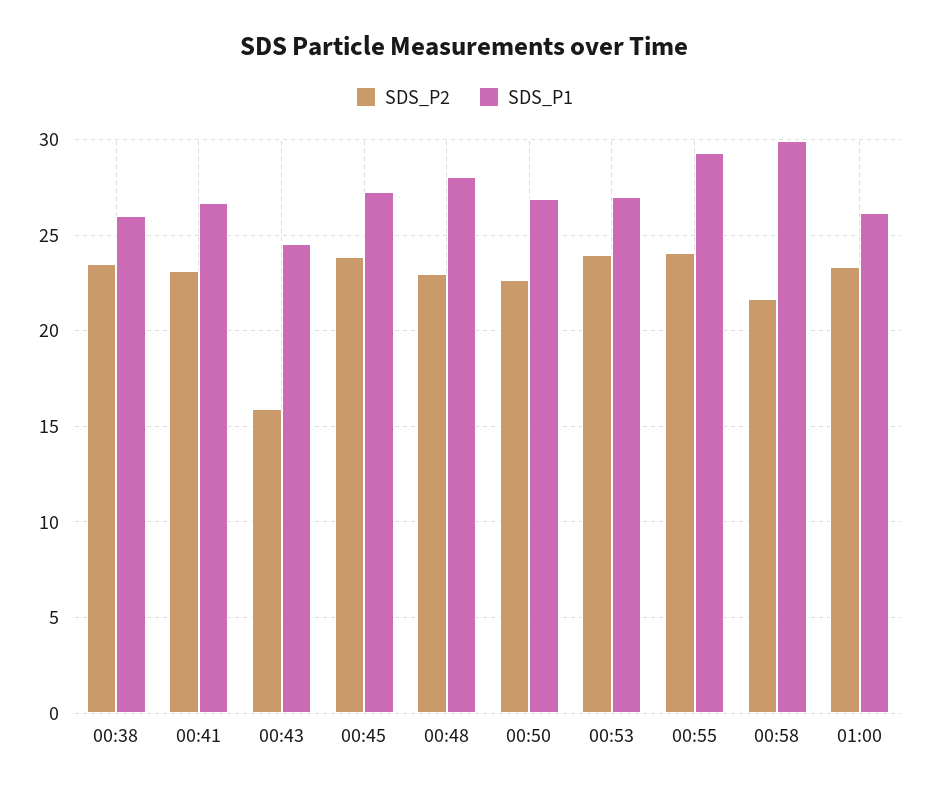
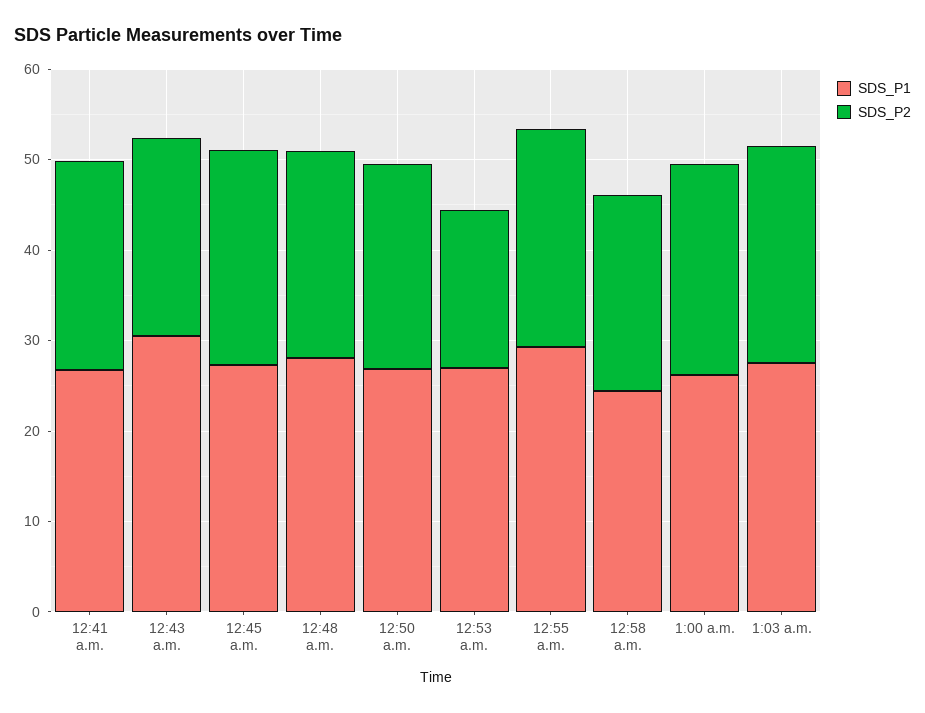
SDS_P2, 00:38: 23.5 -> none
SDS_P1, 00:38: 26 -> none
SDS_P2, 00:43: 16 -> 22
SDS_P1, 00:43: 24.5 -> 30
SDS_P2, 00:53: 24 -> 18
SDS_P1, 00:58: 30 -> 24
SDS_P1, 1:03 a.m.: none -> 28
SDS_P2, 1:03 a.m.: none -> 24

